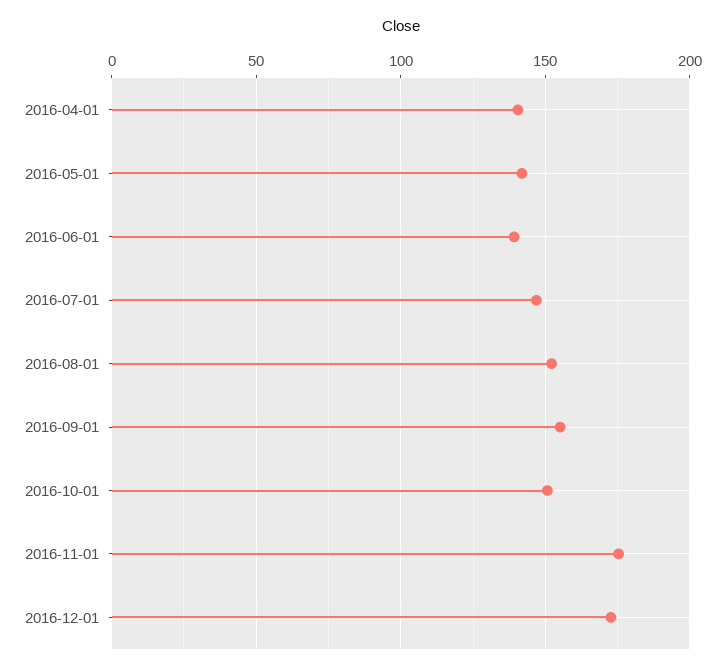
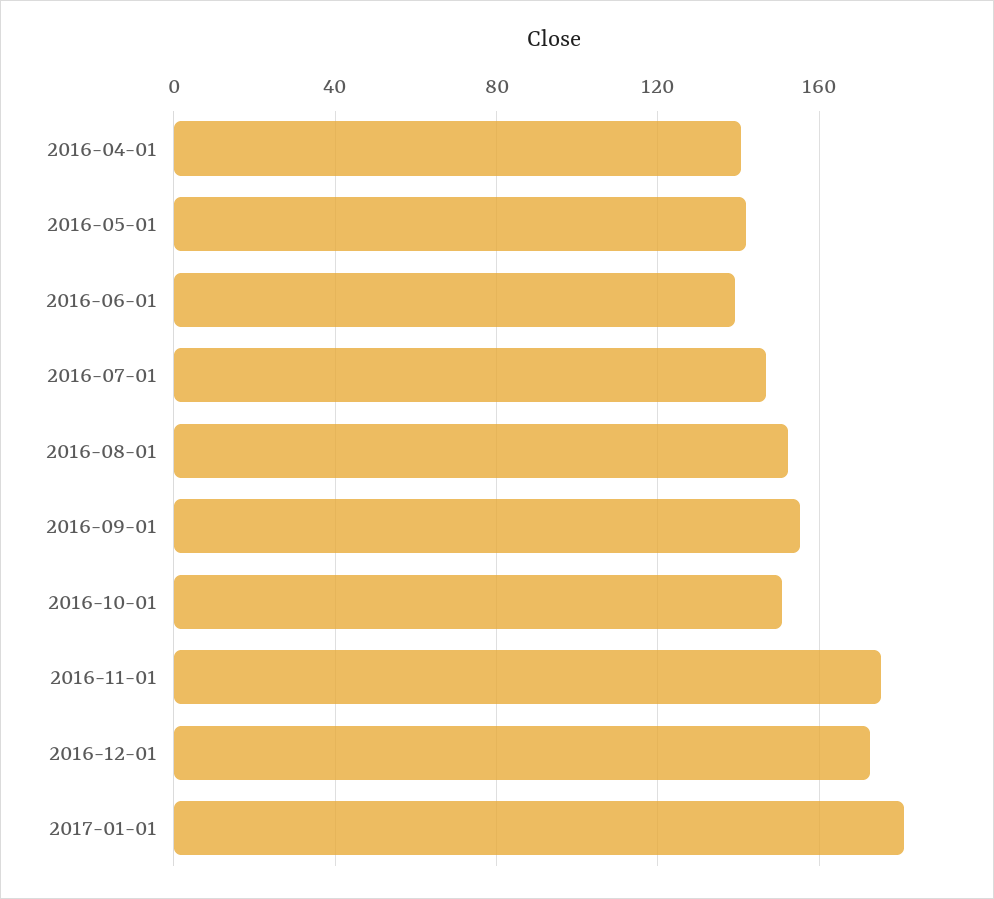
2017-01-01: none -> 180

